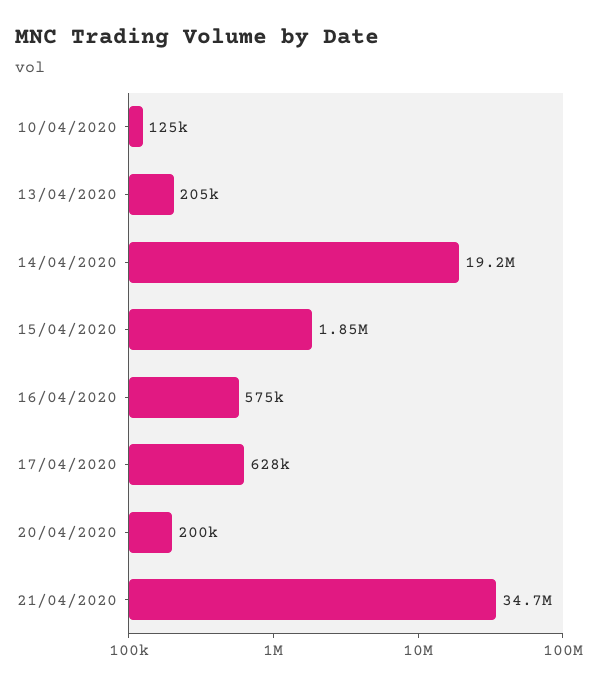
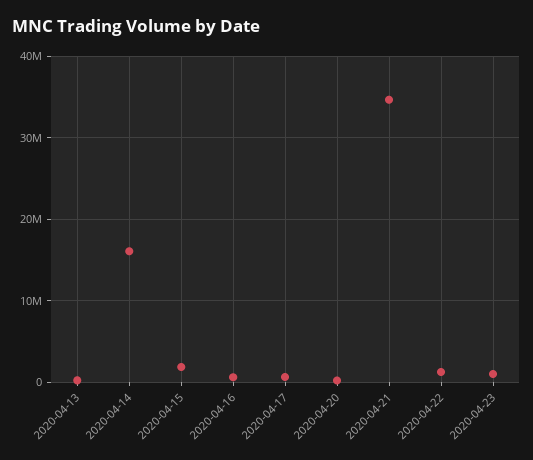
10/04/2020: 125000 -> none
14/04/2020: 19200000 -> 16000000
2020-04-22: none -> 1000000
2020-04-23: none -> 1000000

